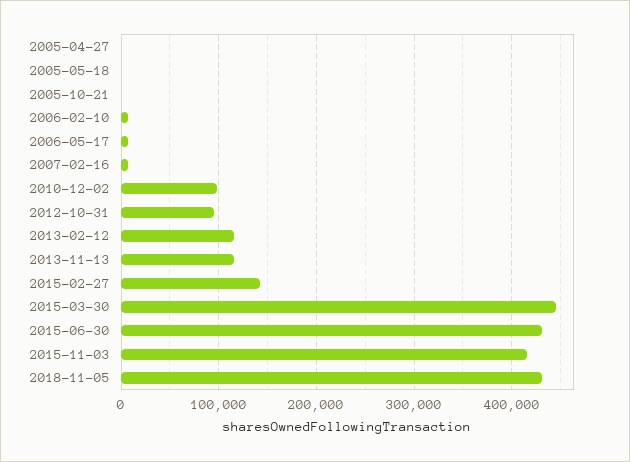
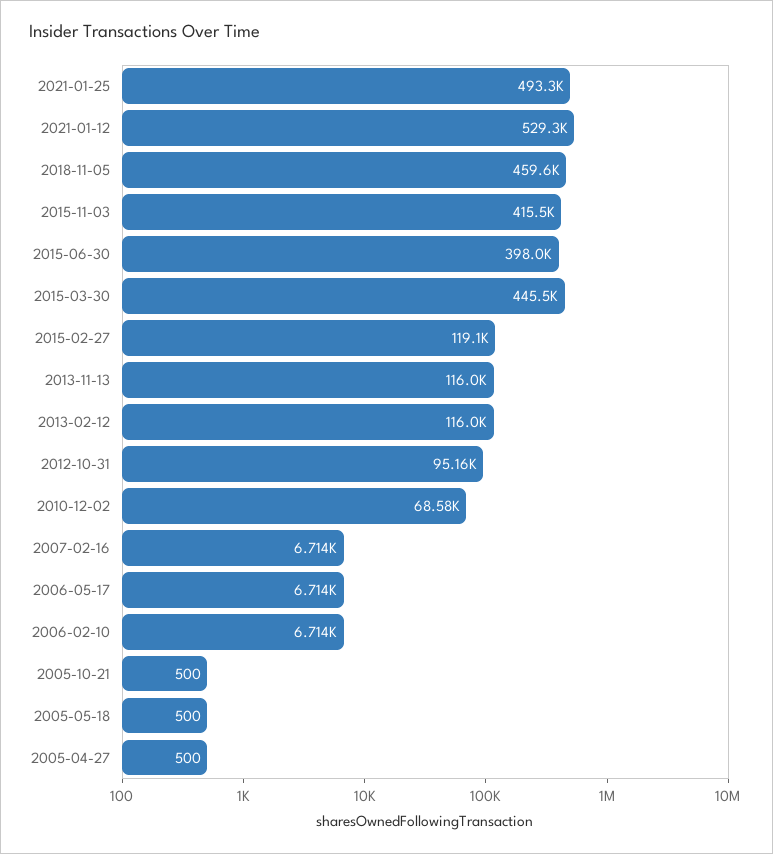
2010-12-02: 100000 -> 68580
2015-02-27: 140000 -> 119100
2015-06-30: 430000 -> 398000
2018-11-05: 430000 -> 459600
2021-01-25: none -> 493300
2021-01-12: none -> 529300

